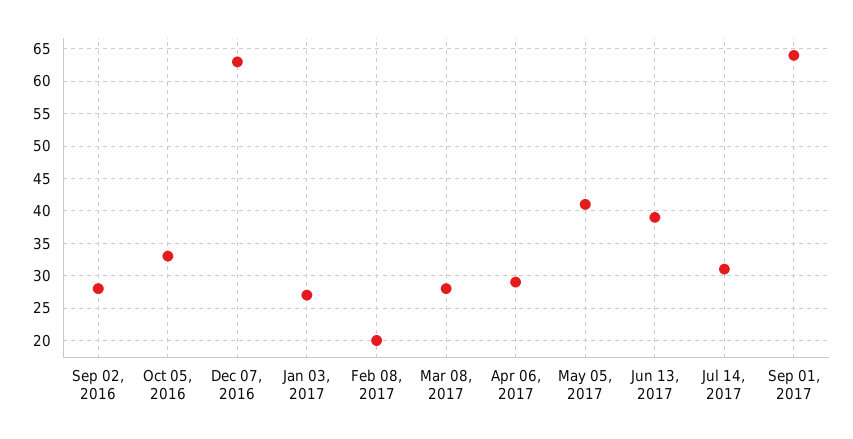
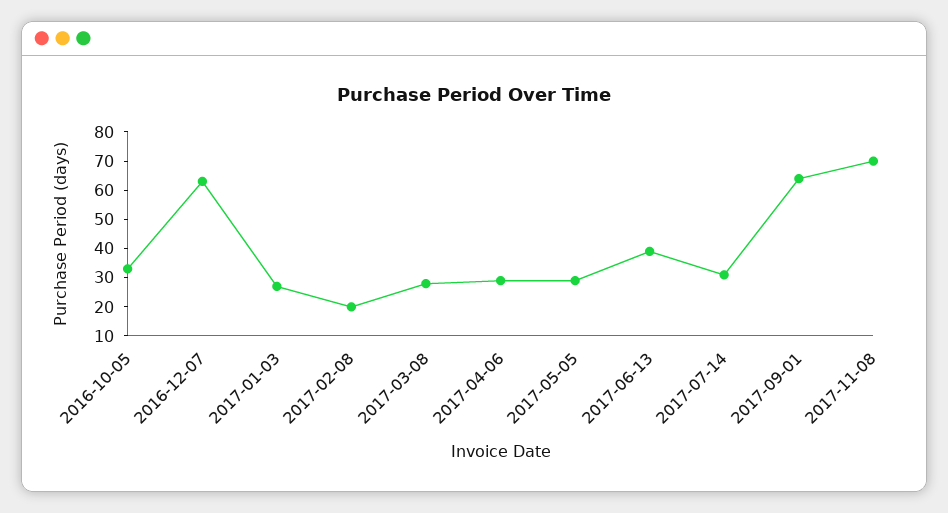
Sep 02, 2016: 28 -> none
May 05, 2017: 41 -> 30
2017-11-08: none -> 70

